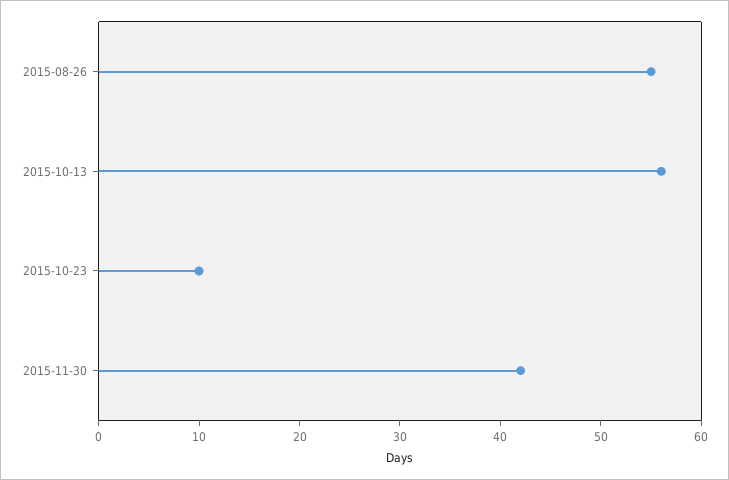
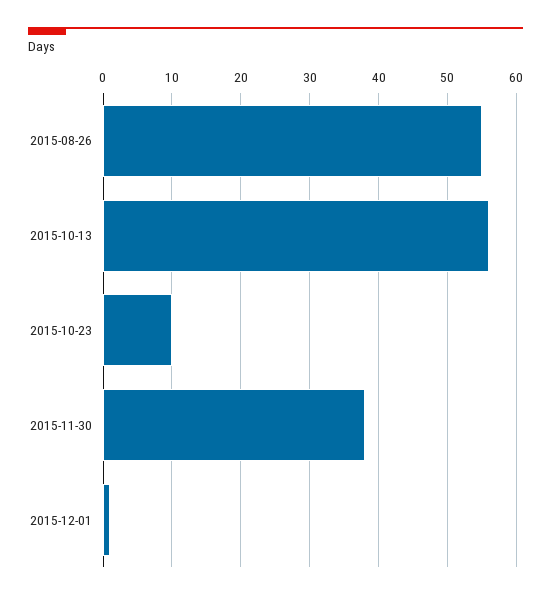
2015-11-30: 42 -> 38
2015-12-01: none -> 1

